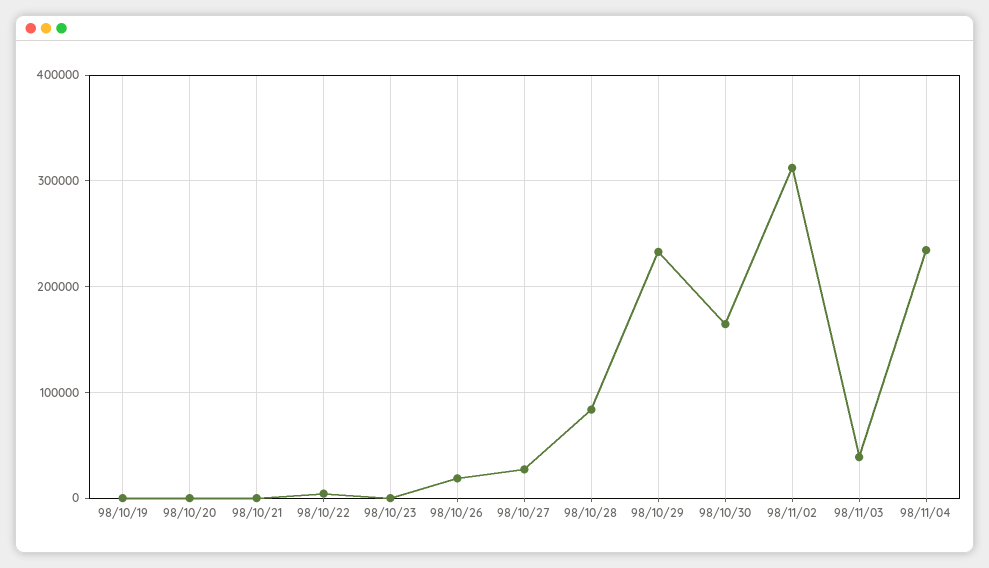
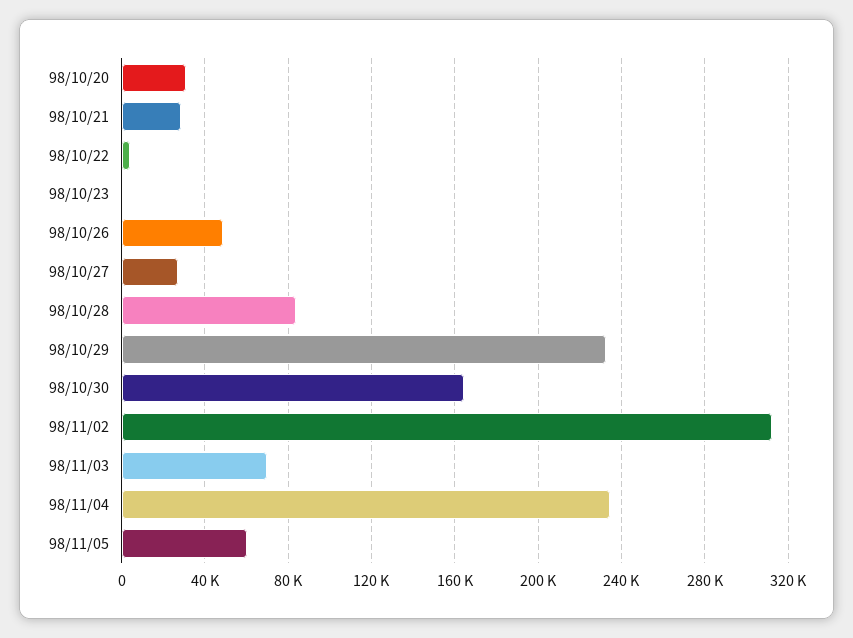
98/10/19: 0 -> none
98/10/20: 0 -> 30000
98/10/21: 0 -> 30000
98/10/26: 20000 -> 50000
98/11/03: 40000 -> 70000
98/11/05: none -> 60000

